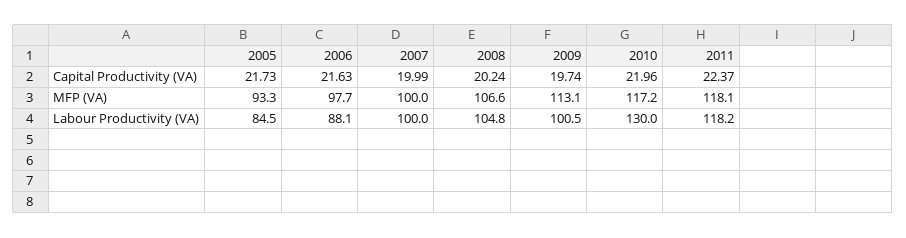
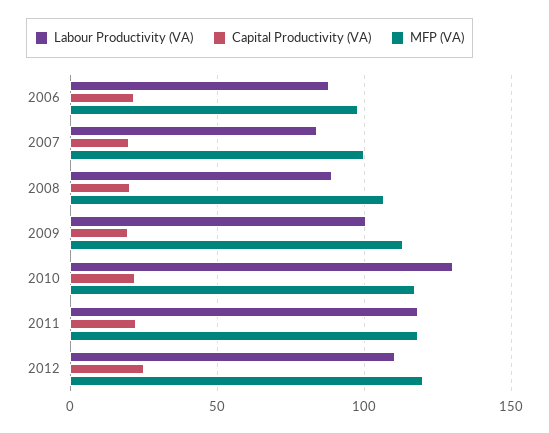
Capital Productivity (VA), 2005: 21.73 -> none
MFP (VA), 2005: 93.3 -> none
Labour Productivity (VA), 2005: 84.5 -> none
Labour Productivity (VA), 2007: 100 -> 85
Labour Productivity (VA), 2008: 104.8 -> 90
Labour Productivity (VA), 2012: none -> 110
Capital Productivity (VA), 2012: none -> 25
MFP (VA), 2012: none -> 120

